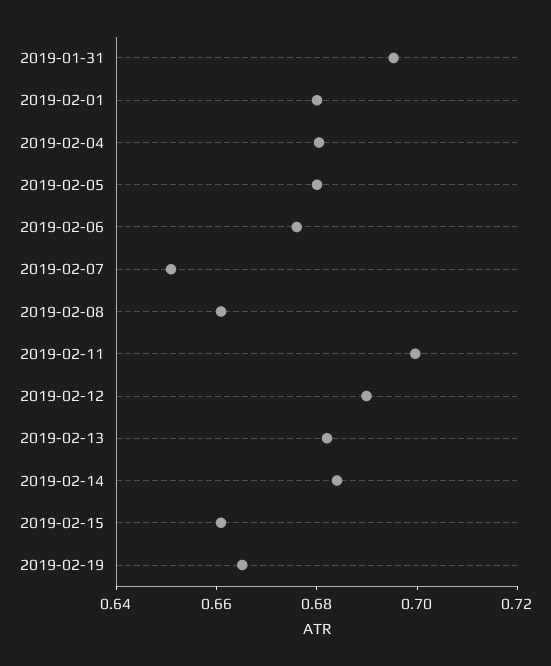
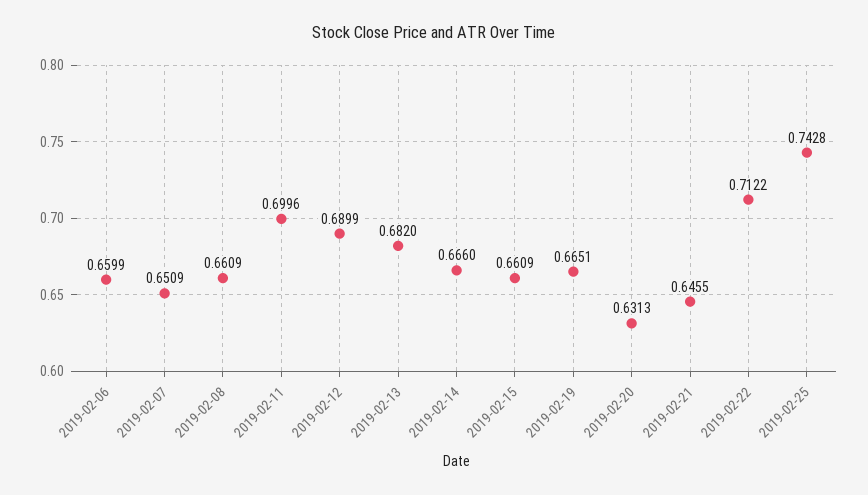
2019-01-31: 0.695 -> none
2019-02-01: 0.68 -> none
2019-02-04: 0.68 -> none
2019-02-05: 0.68 -> none
2019-02-06: 0.675 -> 0.6599
2019-02-14: 0.685 -> 0.666
2019-02-20: none -> 0.6313
2019-02-21: none -> 0.6455
2019-02-22: none -> 0.7122
2019-02-25: none -> 0.7428

